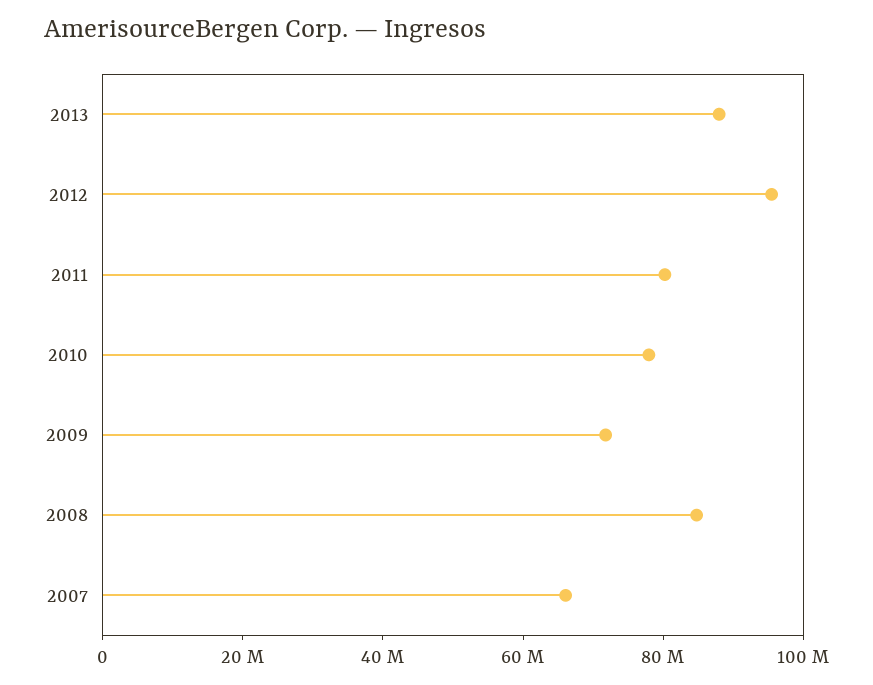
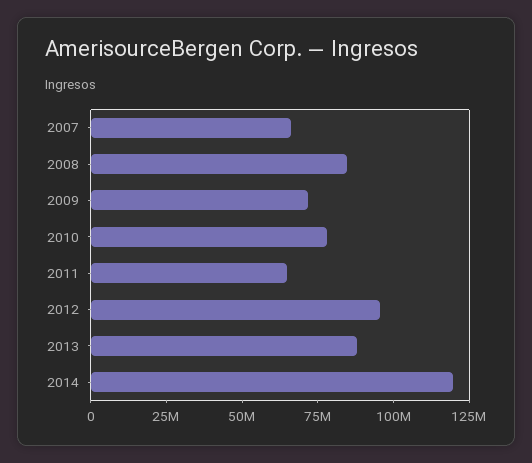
2011: 80000000 -> 65000000
2014: none -> 120000000

